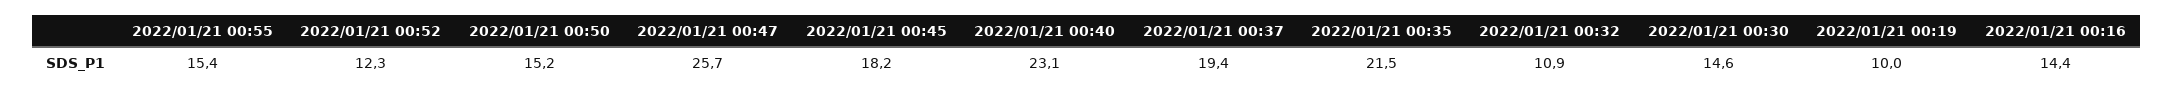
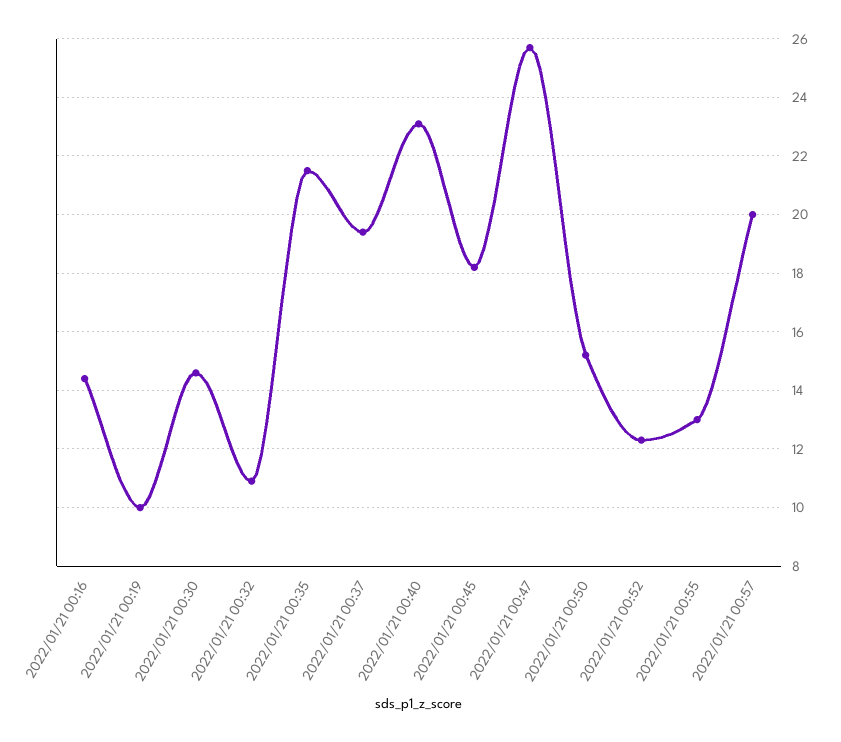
2022/01/21 00:55: 15.4 -> 13
2022/01/21 00:57: none -> 20

